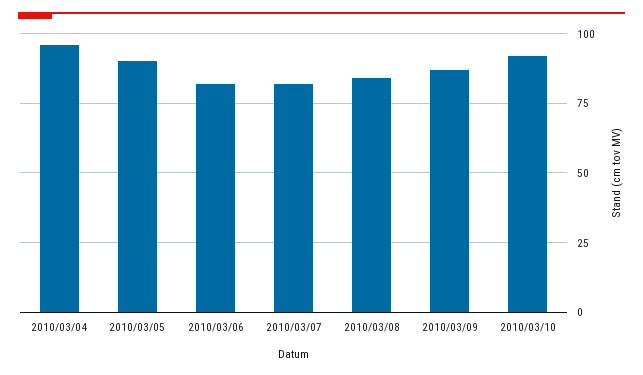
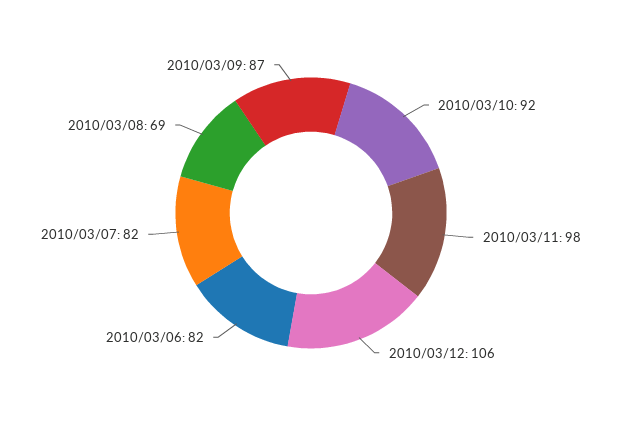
2010/03/04: 95 -> none
2010/03/05: 90 -> none
2010/03/08: 85 -> 69
2010/03/11: none -> 98
2010/03/12: none -> 106

